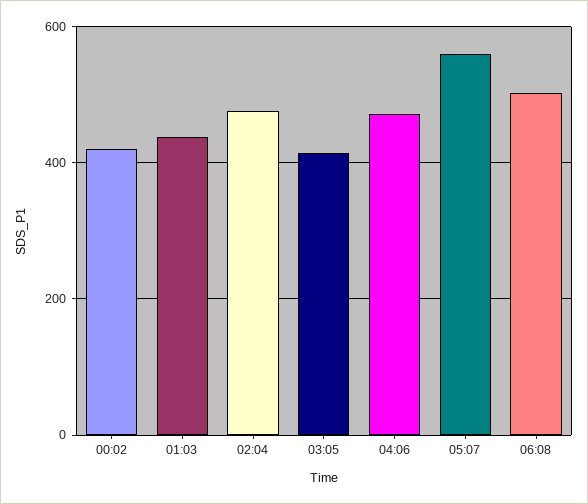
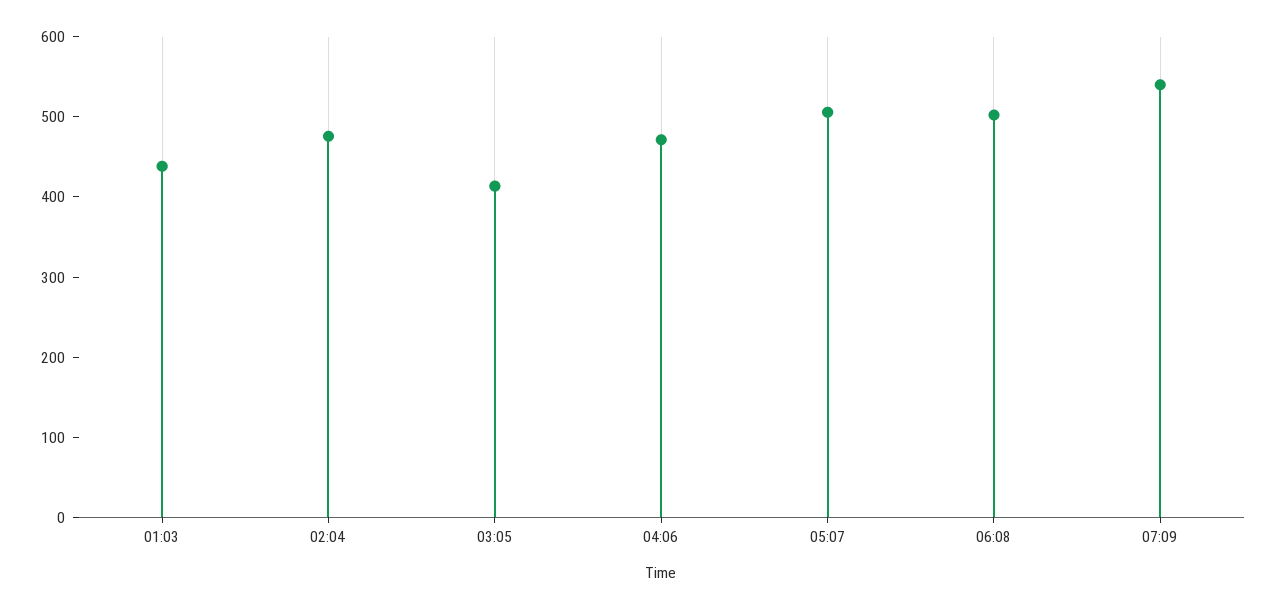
00:02: 420 -> none
05:07: 560 -> 500
07:09: none -> 540

